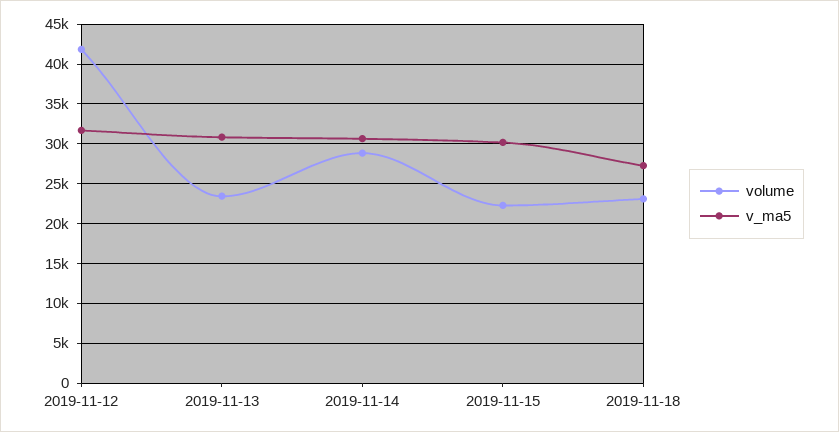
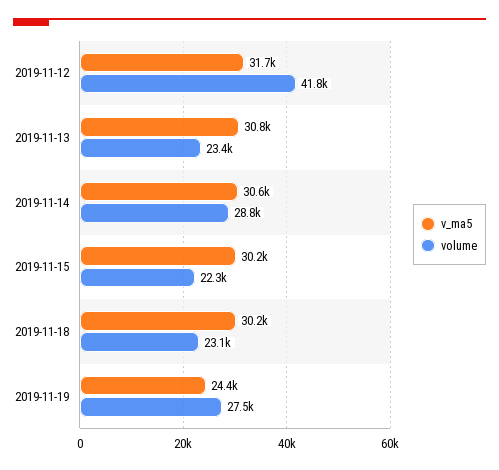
v_ma5, 2019-11-18: 27000 -> 30200
v_ma5, 2019-11-19: none -> 24400
volume, 2019-11-19: none -> 27500

